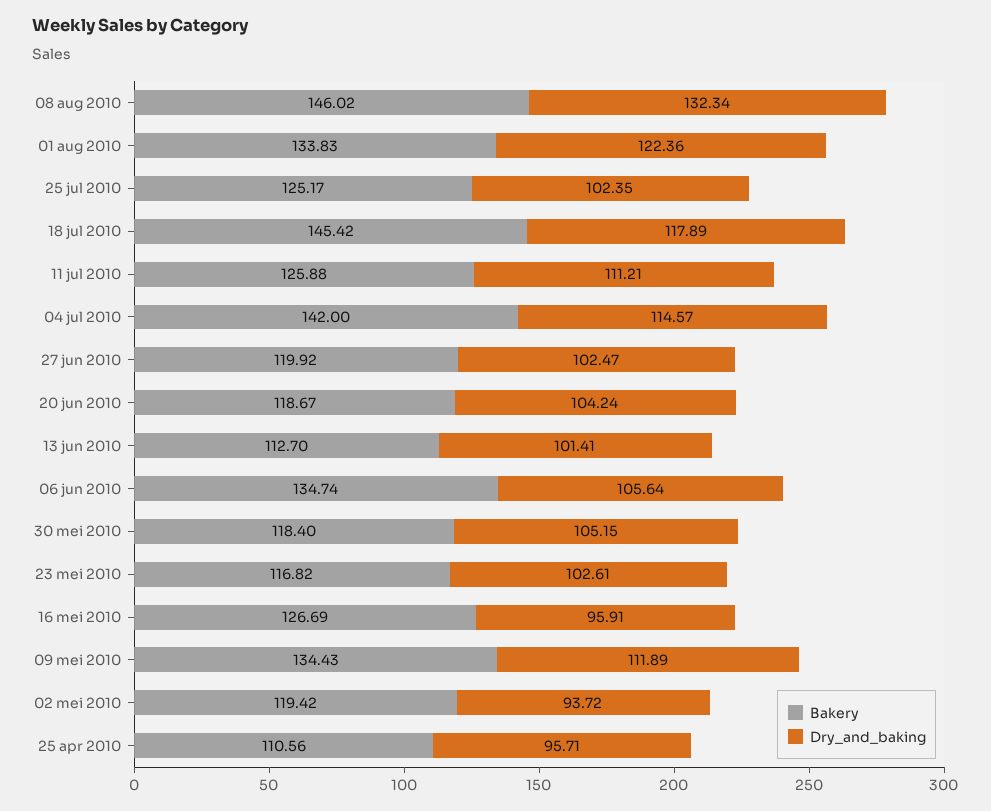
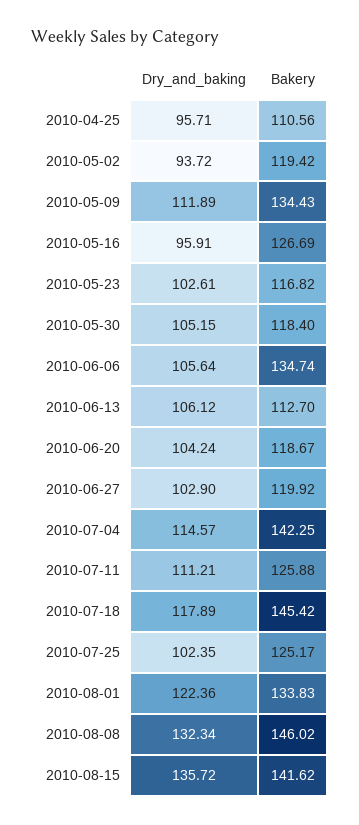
Bakery, 04 jul 2010: 142 -> 142.25
Dry_and_baking, 27 jun 2010: 102.47 -> 102.9
Dry_and_baking, 13 jun 2010: 101.41 -> 106.12
Dry_and_baking, 2010-08-15: none -> 135.72
Bakery, 2010-08-15: none -> 141.62

